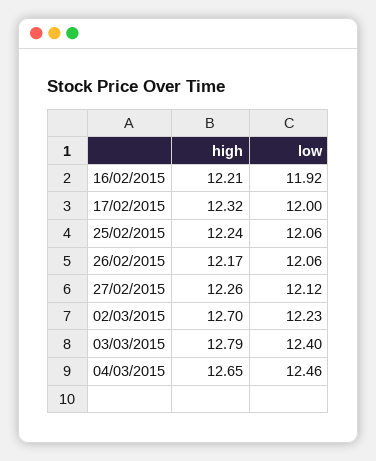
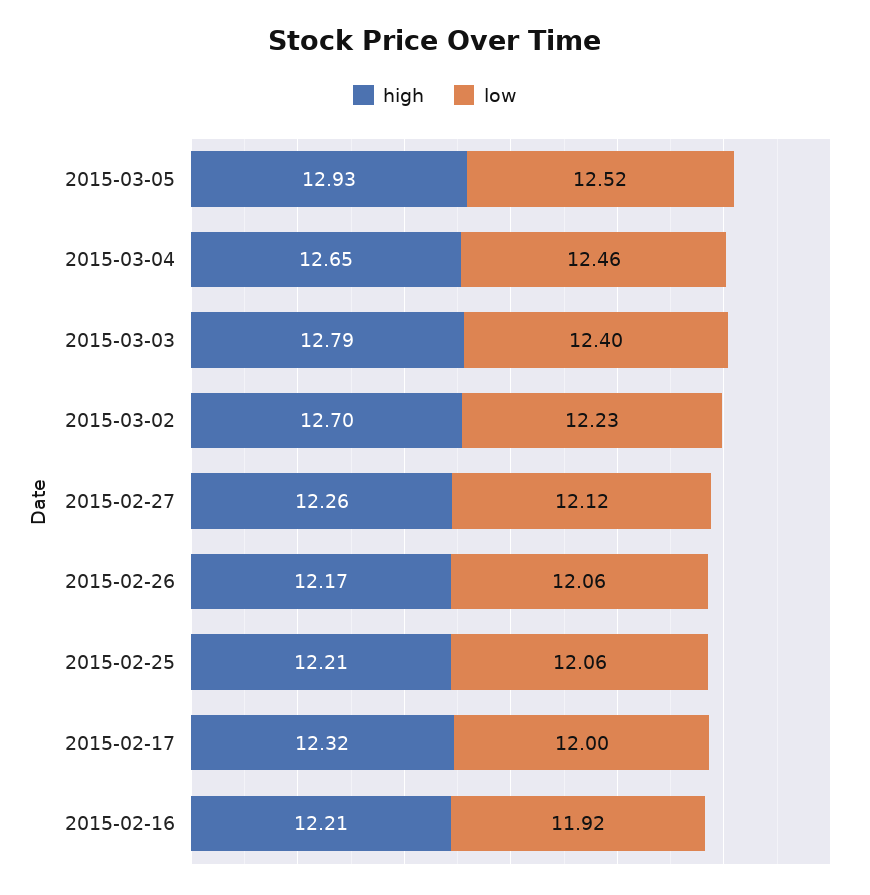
high, 25/02/2015: 12.24 -> 12.21
high, 2015-03-05: none -> 12.93
low, 2015-03-05: none -> 12.52

